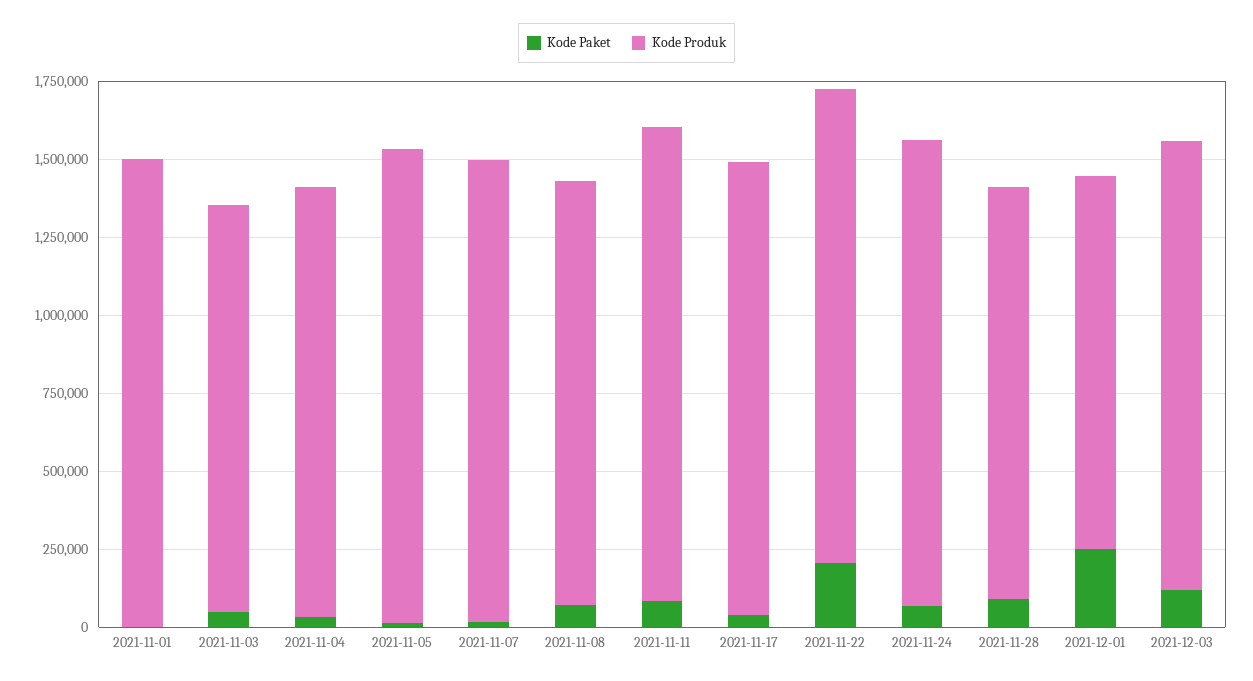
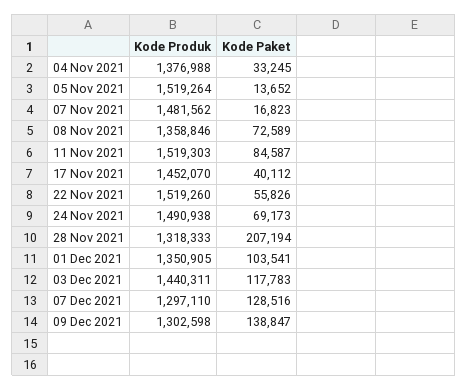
Kode Paket, 2021-11-01: 0 -> none
Kode Produk, 2021-11-01: 1500000 -> none
Kode Paket, 2021-11-03: 50000 -> none
Kode Produk, 2021-11-03: 1300000 -> none
Kode Paket, 2021-11-22: 200000 -> 55826
Kode Paket, 2021-11-28: 100000 -> 207194
Kode Paket, 2021-12-01: 250000 -> 103541
Kode Produk, 2021-12-01: 1200000 -> 1350905
Kode Produk, 07 Dec 2021: none -> 1297110
Kode Paket, 07 Dec 2021: none -> 128516
Kode Produk, 09 Dec 2021: none -> 1302598
Kode Paket, 09 Dec 2021: none -> 138847

